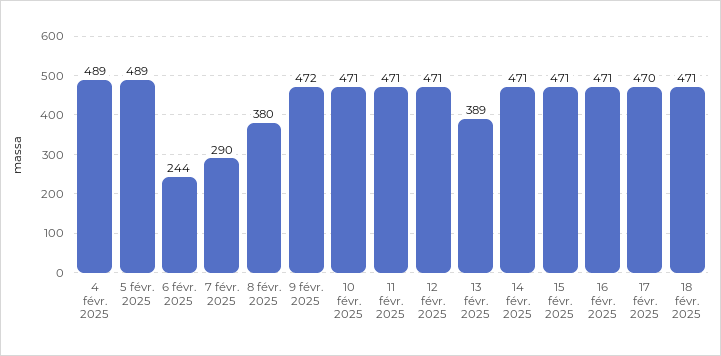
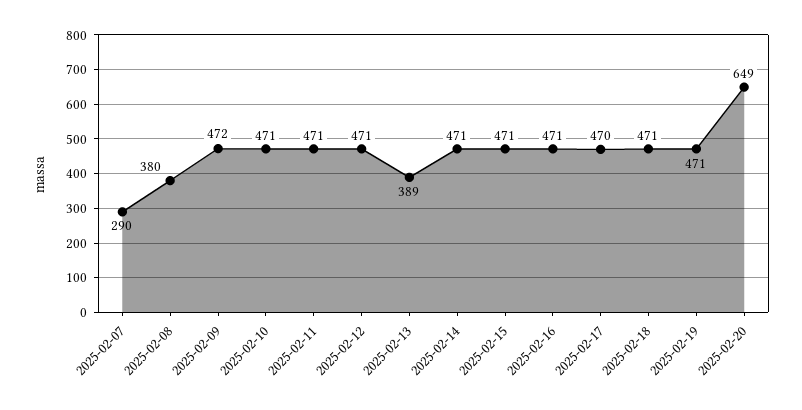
4 févr. 2025: 489 -> none
5 févr. 2025: 489 -> none
6 févr. 2025: 244 -> none
2025-02-19: none -> 471
2025-02-20: none -> 649

